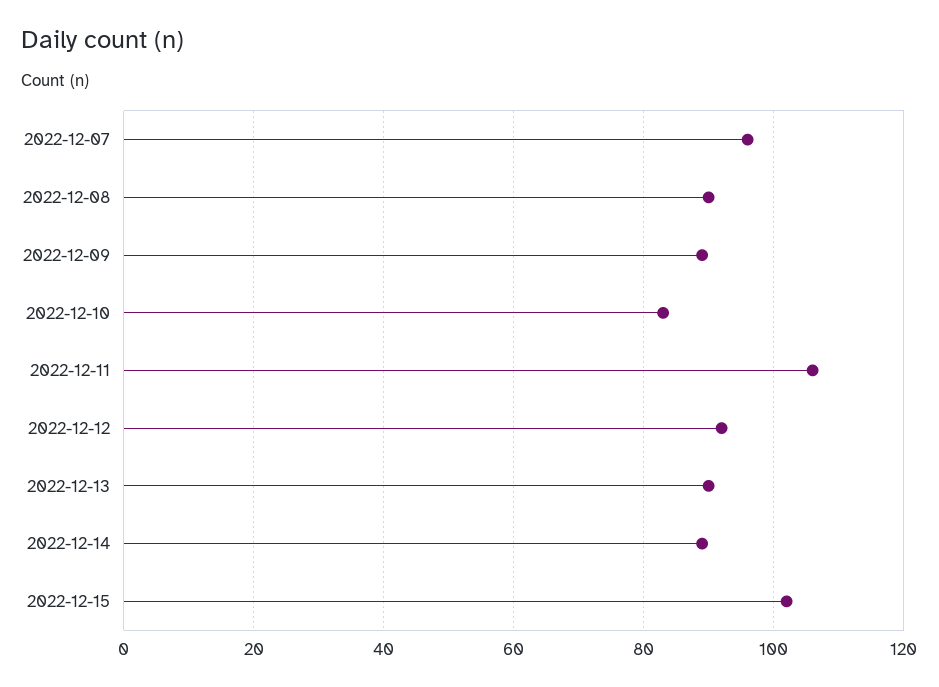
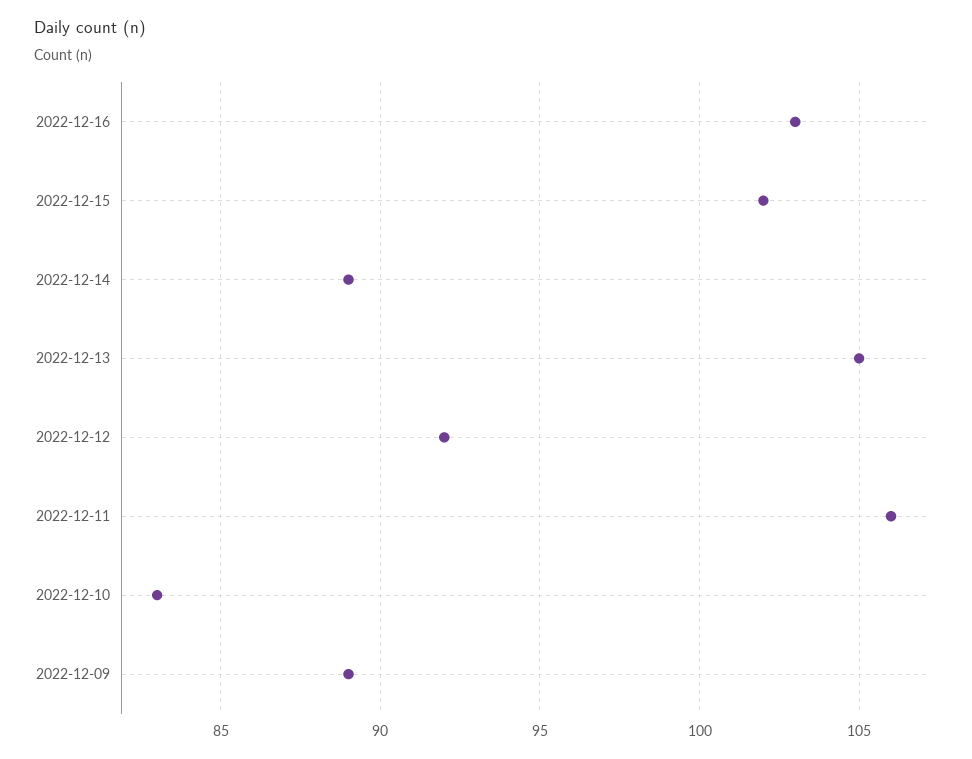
2022-12-07: 95 -> none
2022-12-08: 90 -> none
2022-12-13: 90 -> 105
2022-12-16: none -> 103

